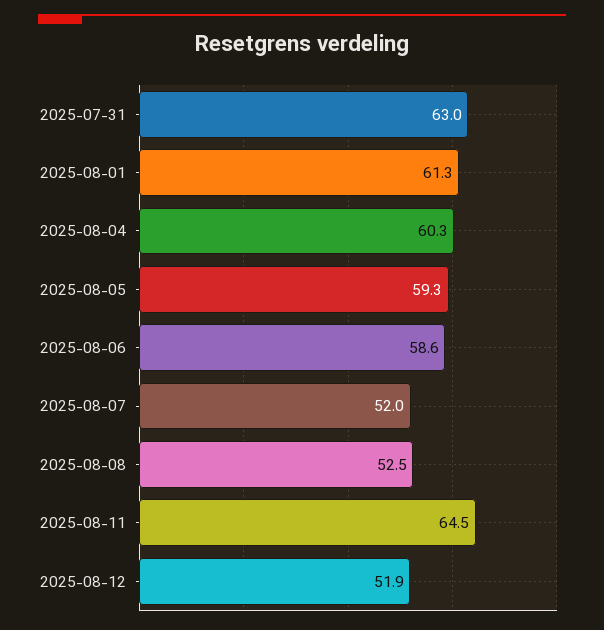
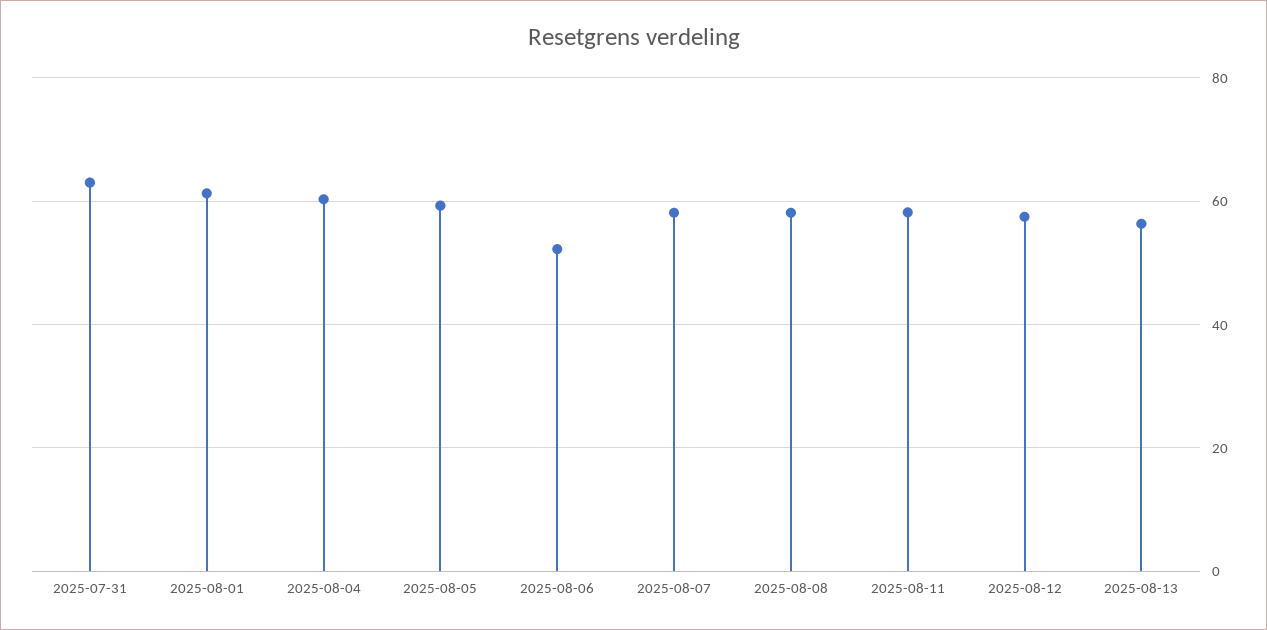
2025-08-06: 58.6 -> 52
2025-08-07: 52 -> 58
2025-08-08: 52.5 -> 58
2025-08-11: 64.5 -> 58
2025-08-12: 51.9 -> 58
2025-08-13: none -> 56

